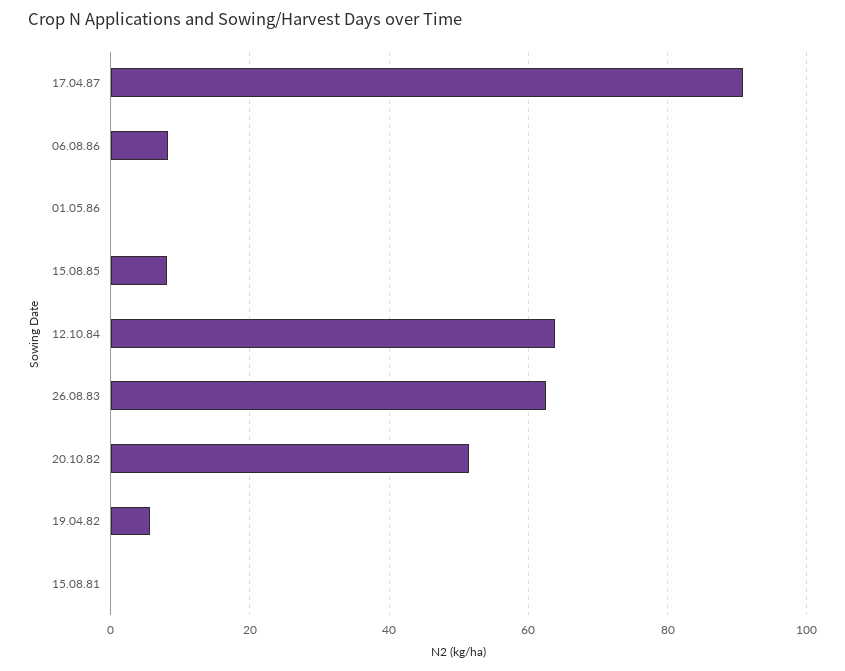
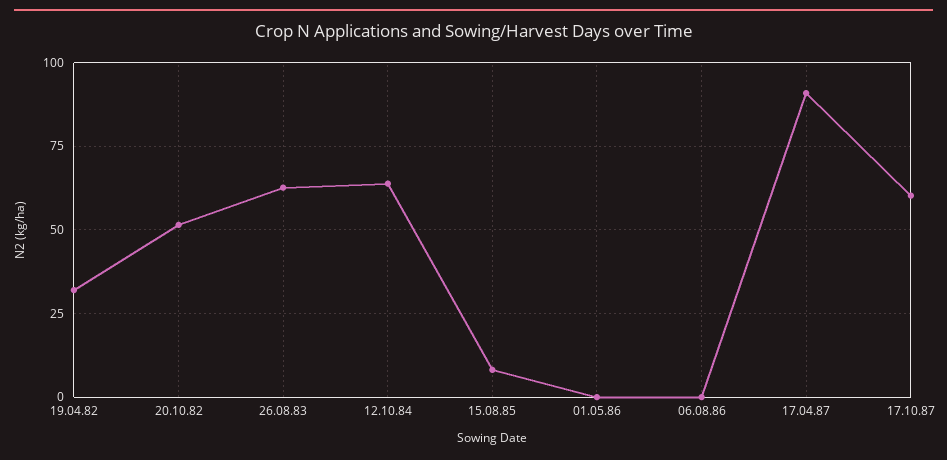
06.08.86: 8 -> 0
19.04.82: 6 -> 32.5
15.08.81: 0 -> none
17.10.87: none -> 60

